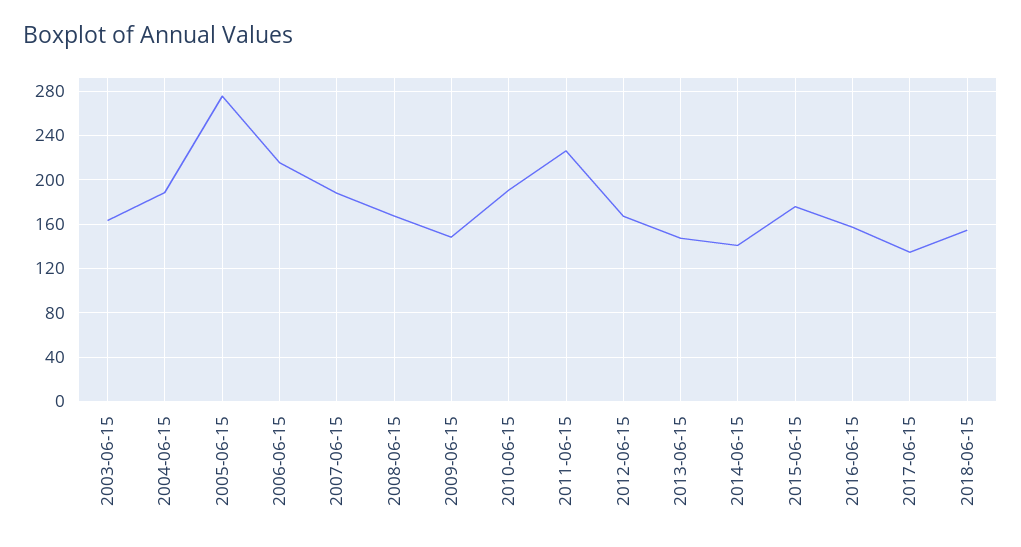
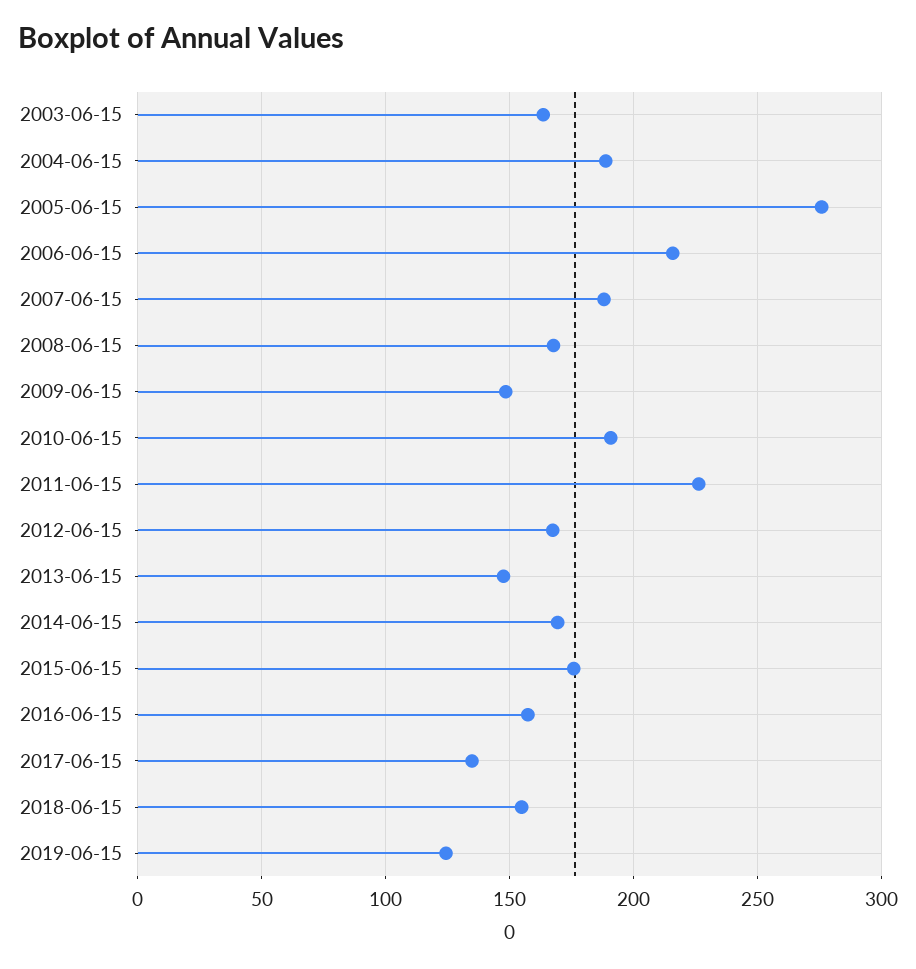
2014-06-15: 140 -> 170
2019-06-15: none -> 125

